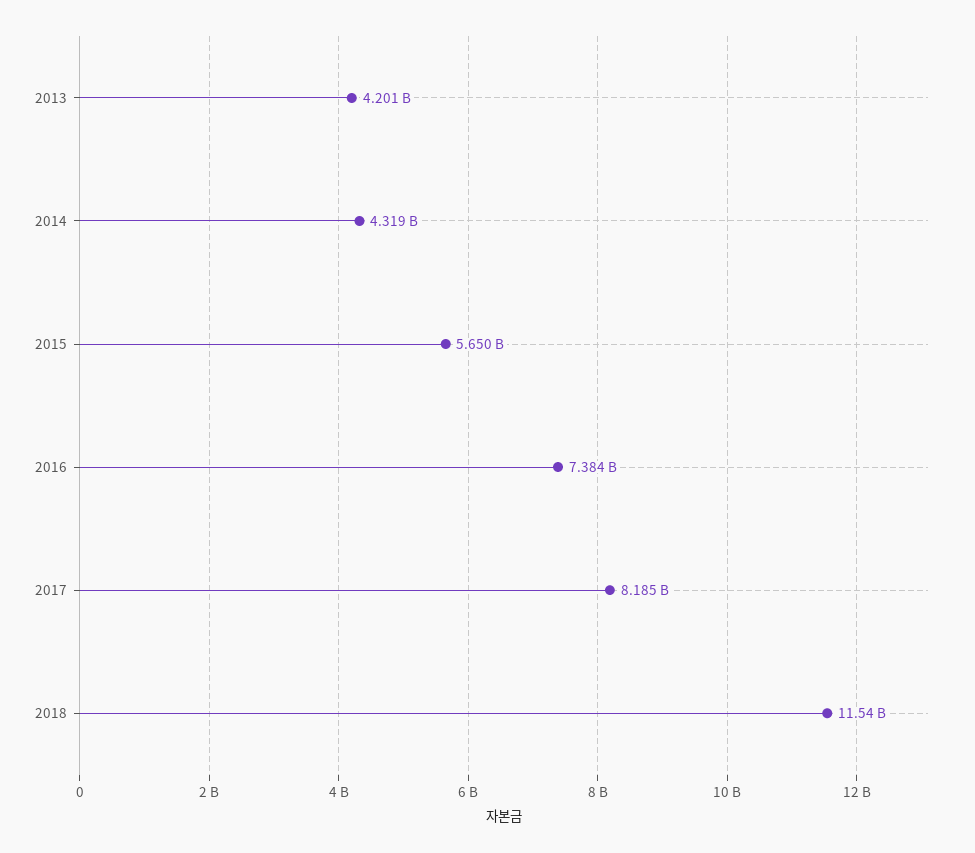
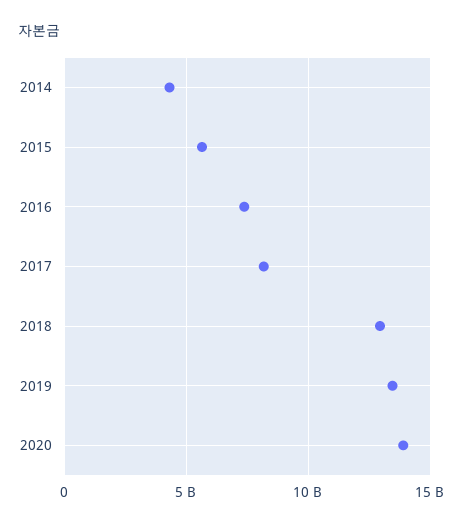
2013: 4201000000 -> none
2018: 11540000000 -> 13000000000
2019: none -> 13500000000
2020: none -> 14000000000

